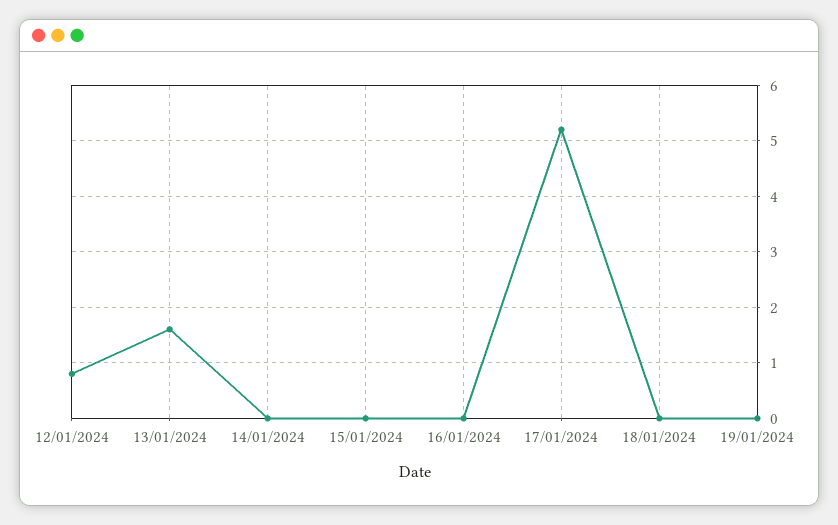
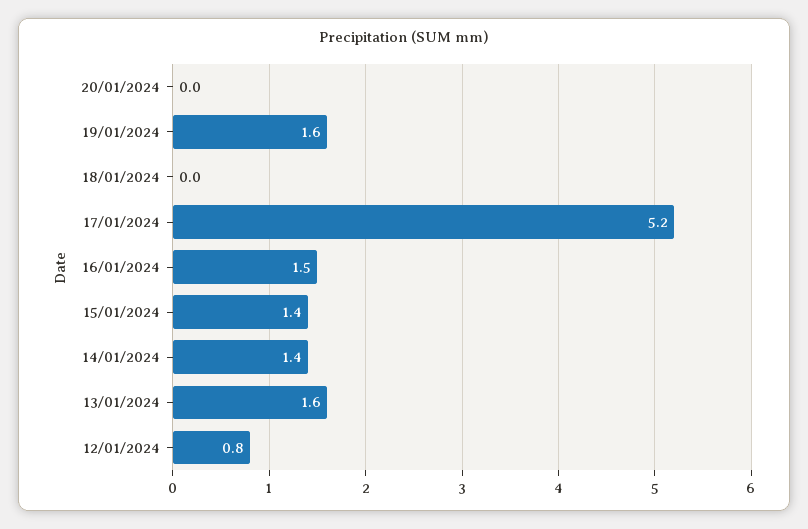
14/01/2024: 0 -> 1.4
15/01/2024: 0 -> 1.4
16/01/2024: 0 -> 1.5
19/01/2024: 0 -> 1.6
20/01/2024: none -> 0

